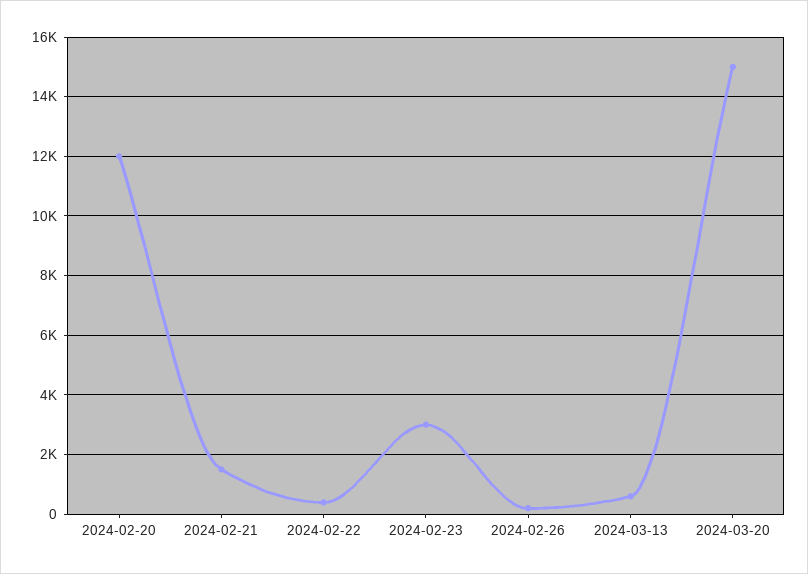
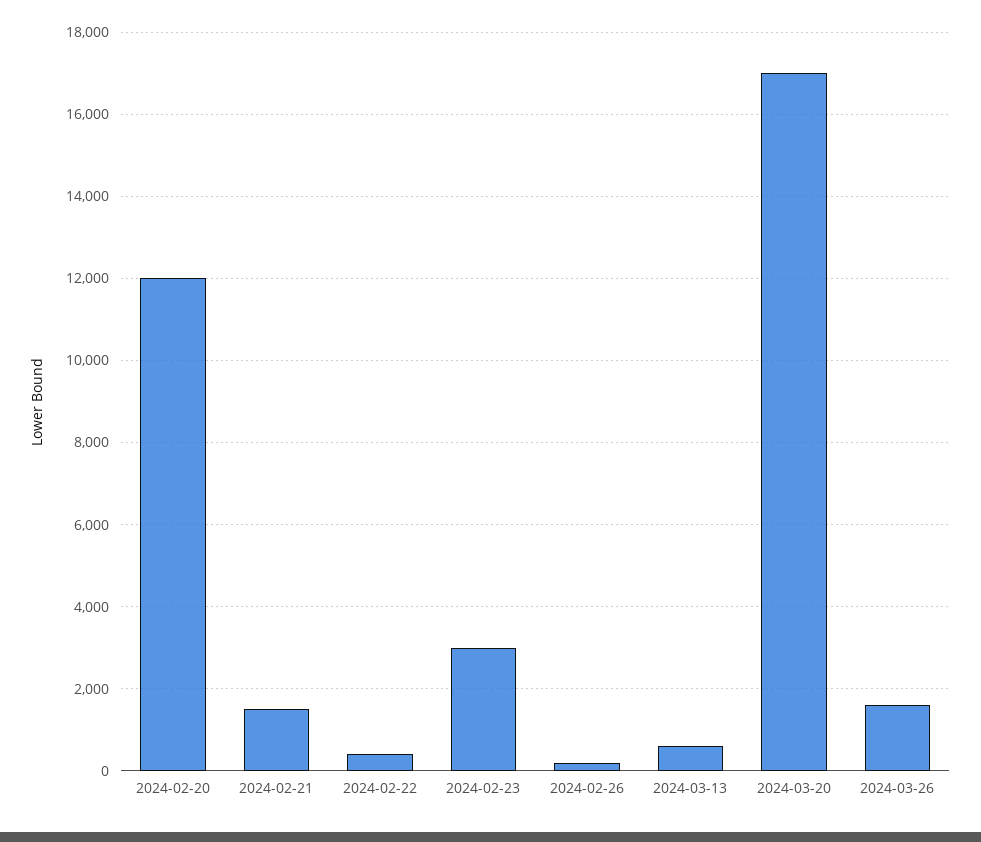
2024-03-20: 15000 -> 17000
2024-03-26: none -> 1600

